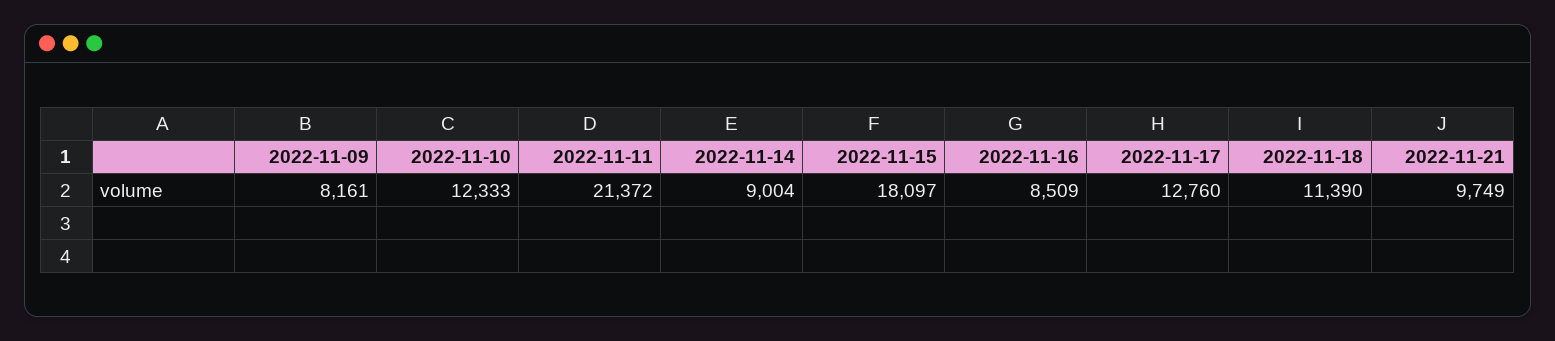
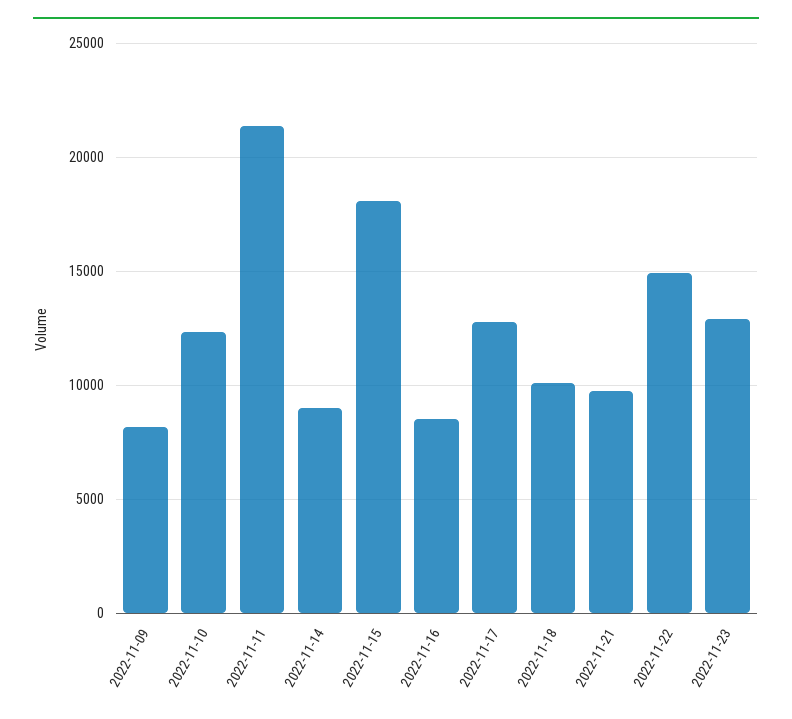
2022-11-18: 11390 -> 10000
2022-11-22: none -> 15000
2022-11-23: none -> 13000

